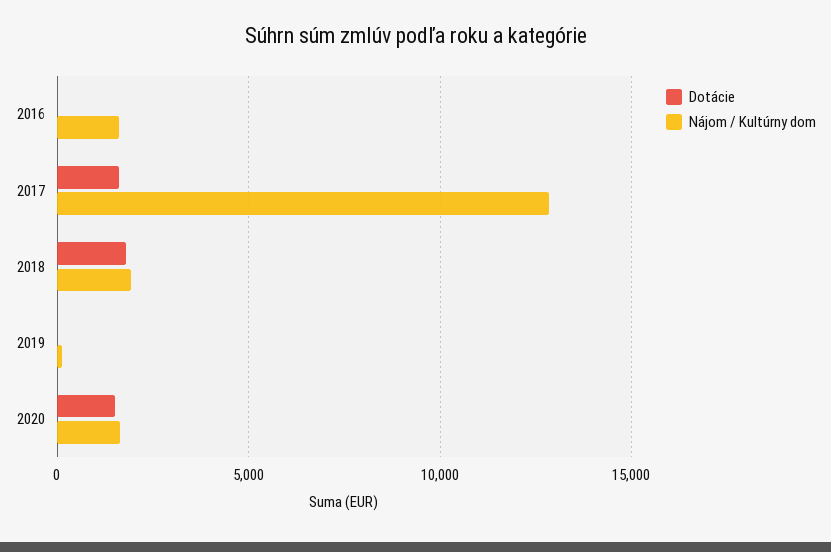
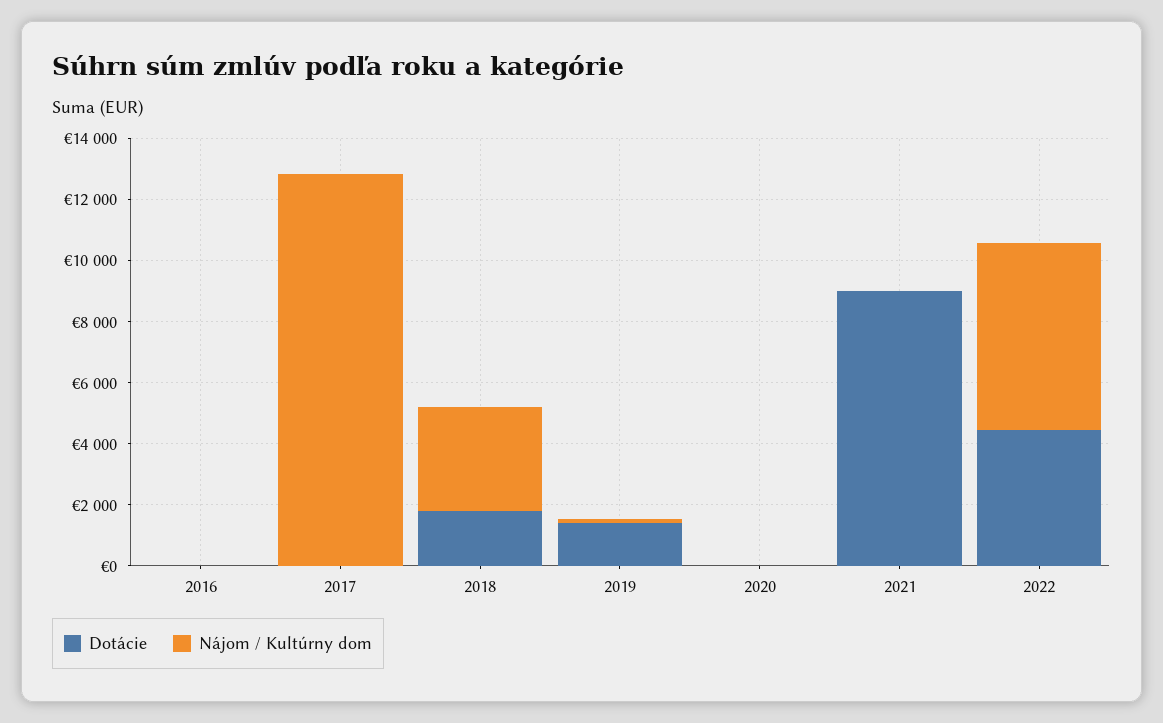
Nájom / Kultúrny dom, 2016: 1500 -> 0
Dotácie, 2017: 1500 -> 0
Nájom / Kultúrny dom, 2018: 2000 -> 3500
Dotácie, 2019: 0 -> 1500
Dotácie, 2020: 1500 -> 0
Nájom / Kultúrny dom, 2020: 1500 -> 0
Dotácie, 2021: none -> 9000
Nájom / Kultúrny dom, 2021: none -> 0
Dotácie, 2022: none -> 4500
Nájom / Kultúrny dom, 2022: none -> 6000

